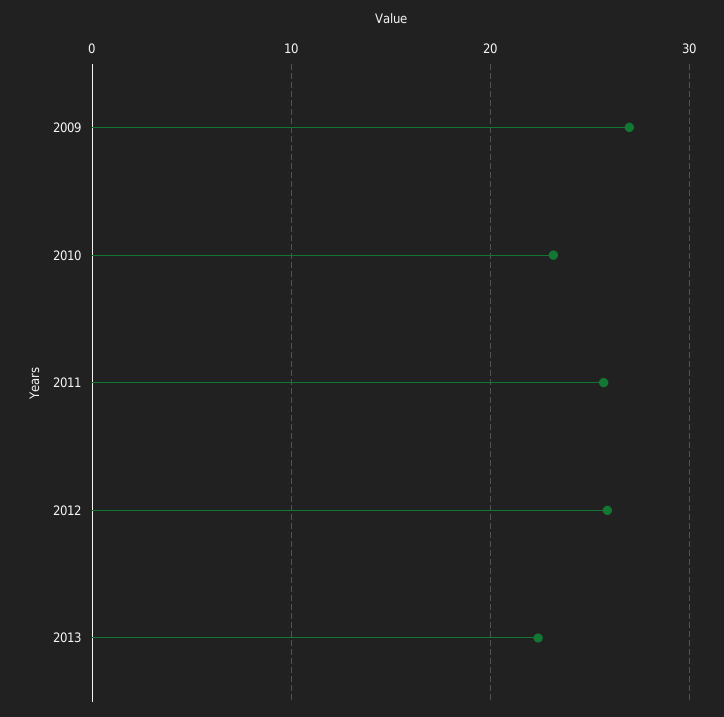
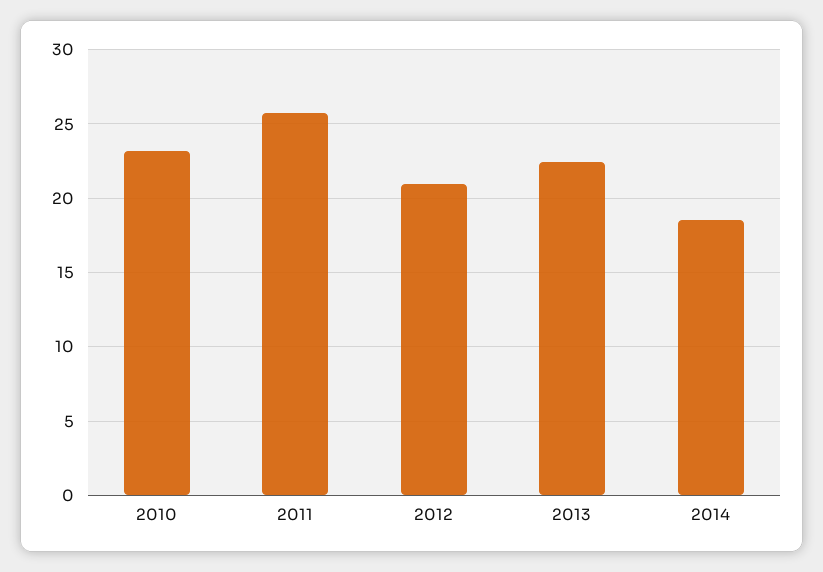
2009: 27 -> none
2012: 26 -> 21
2014: none -> 18.5

